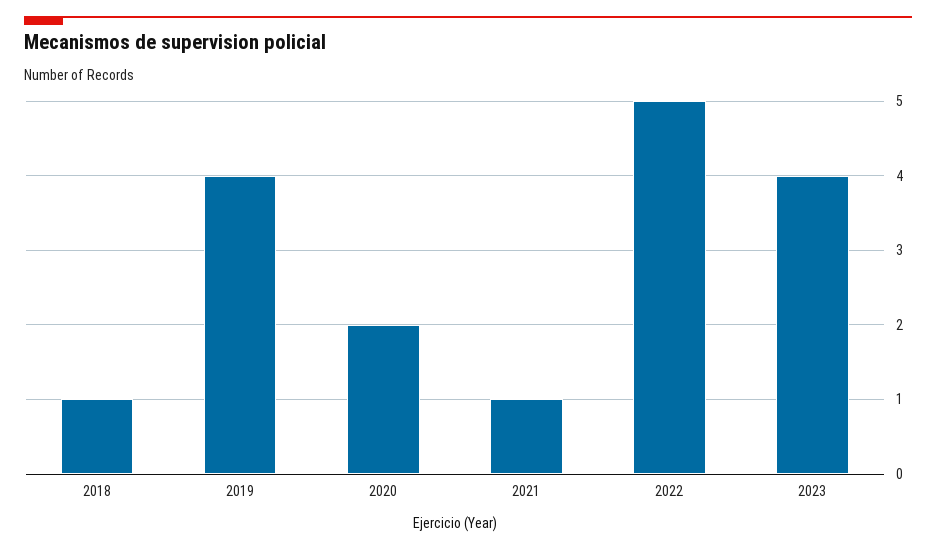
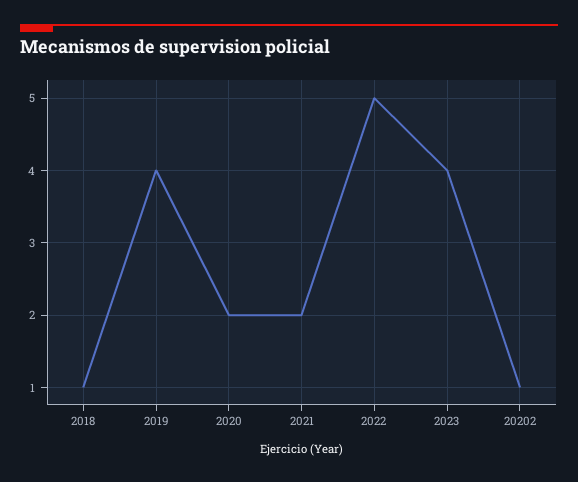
2021: 1 -> 2
20202: none -> 1

